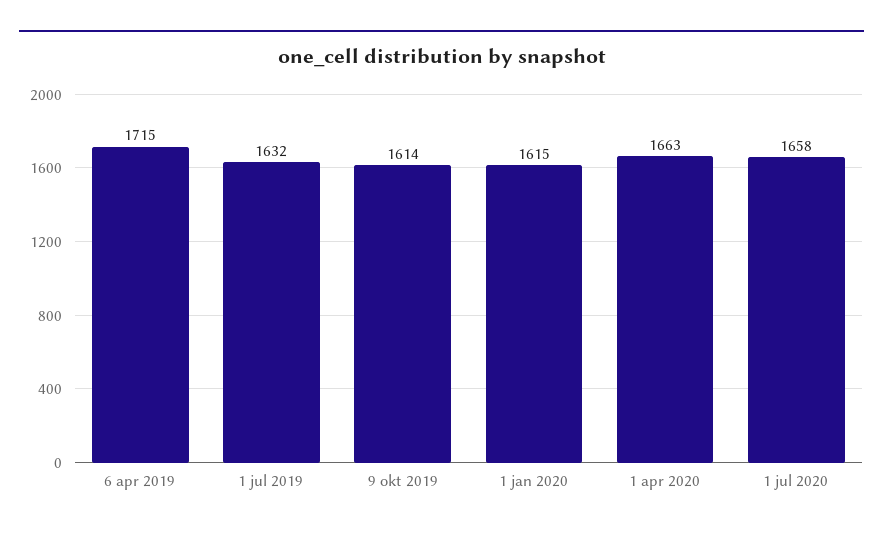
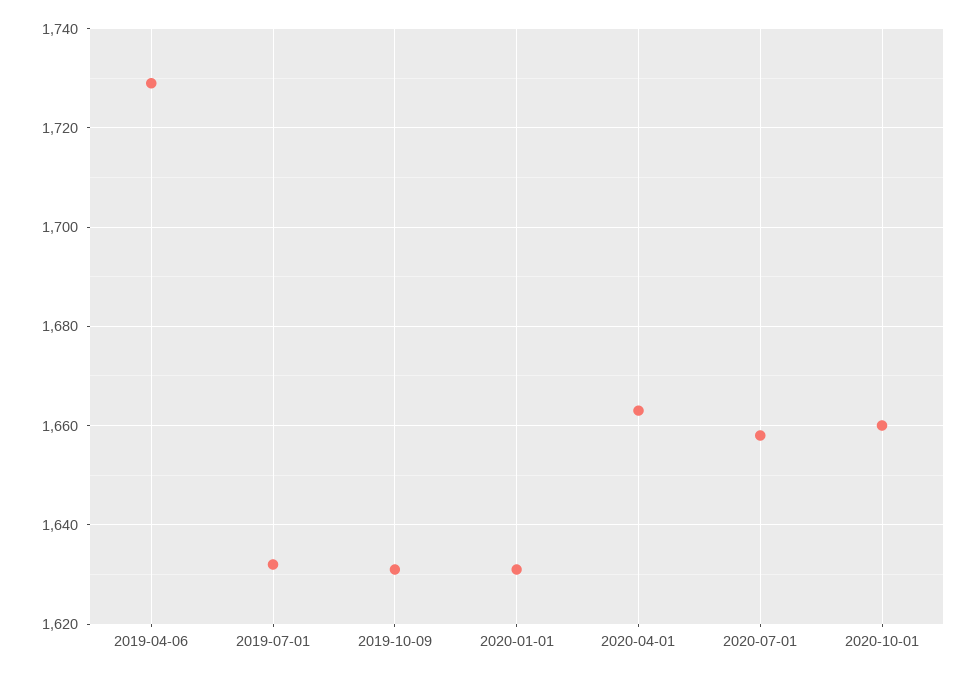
6 apr 2019: 1715 -> 1730
9 okt 2019: 1614 -> 1630
1 jan 2020: 1615 -> 1630
2020-10-01: none -> 1660

